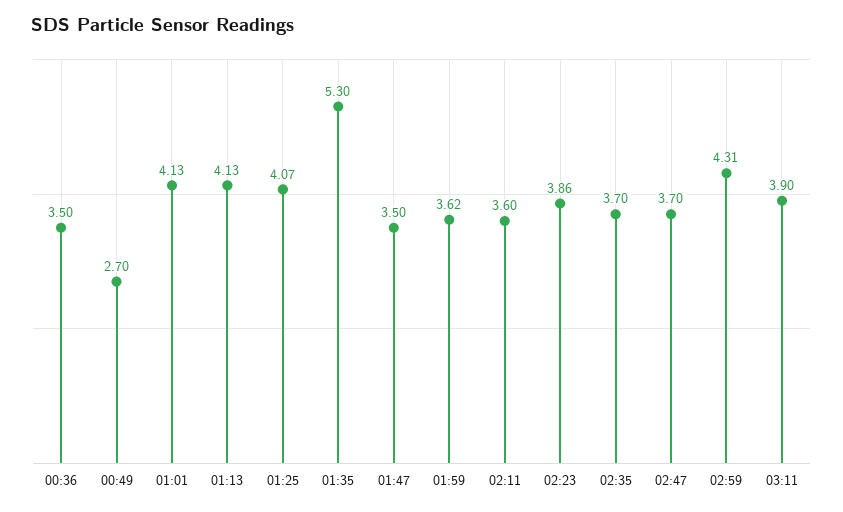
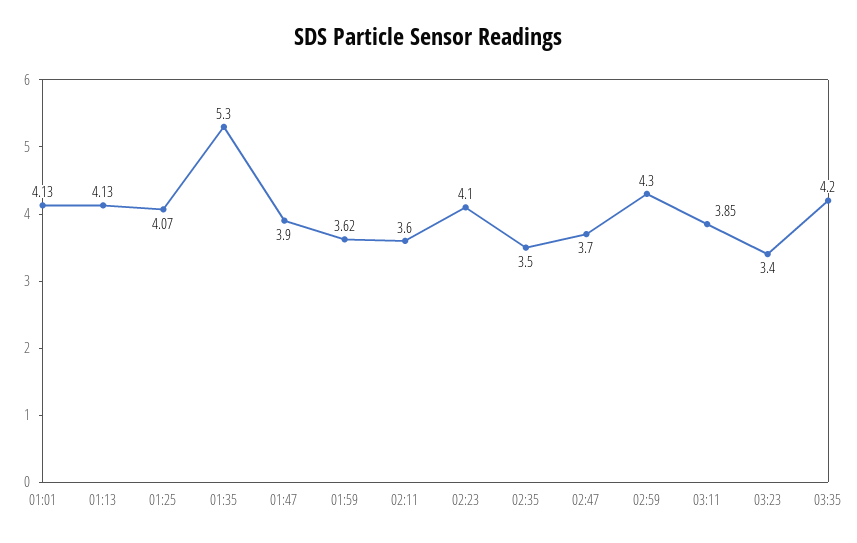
00:36: 3.5 -> none
00:49: 2.7 -> none
01:47: 3.5 -> 3.9
02:23: 3.86 -> 4.1
02:35: 3.7 -> 3.5
02:59: 4.31 -> 4.3
03:11: 3.9 -> 3.85
03:23: none -> 3.4
03:35: none -> 4.2

